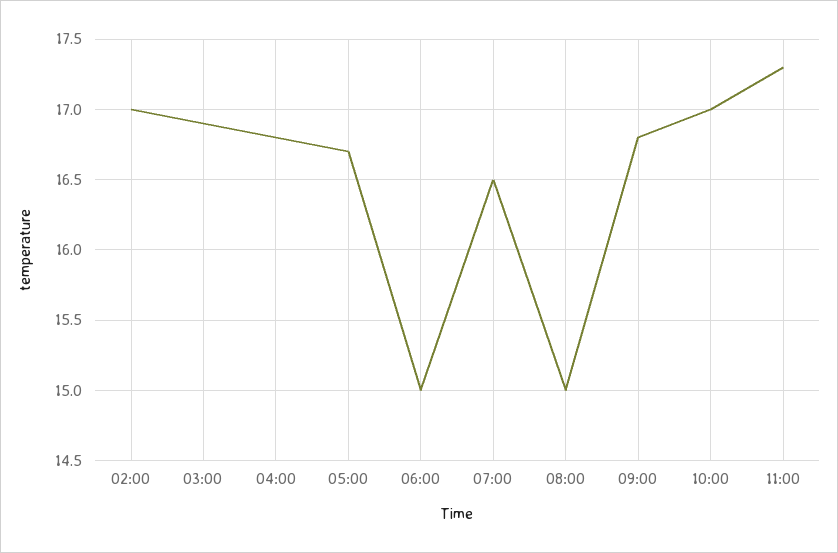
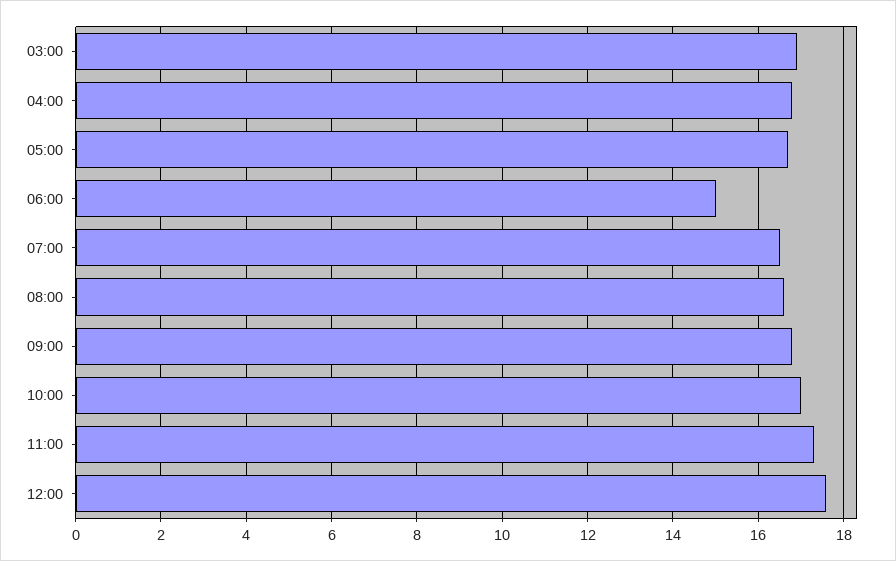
02:00: 17 -> none
08:00: 15 -> 16.5
12:00: none -> 17.5

